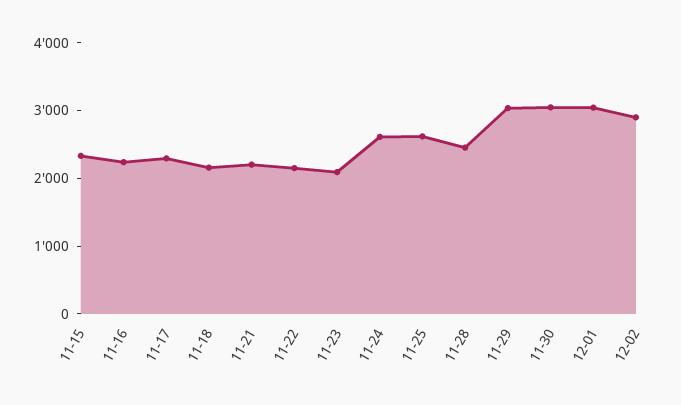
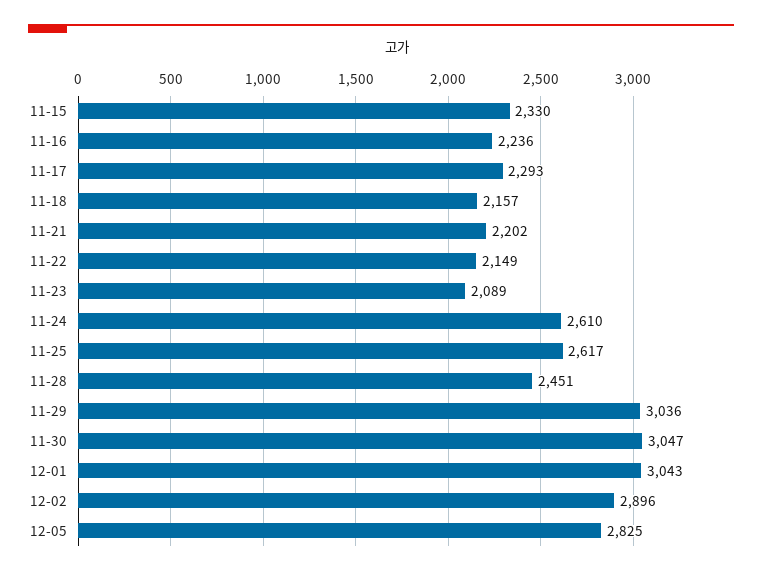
12-05: none -> 2825

